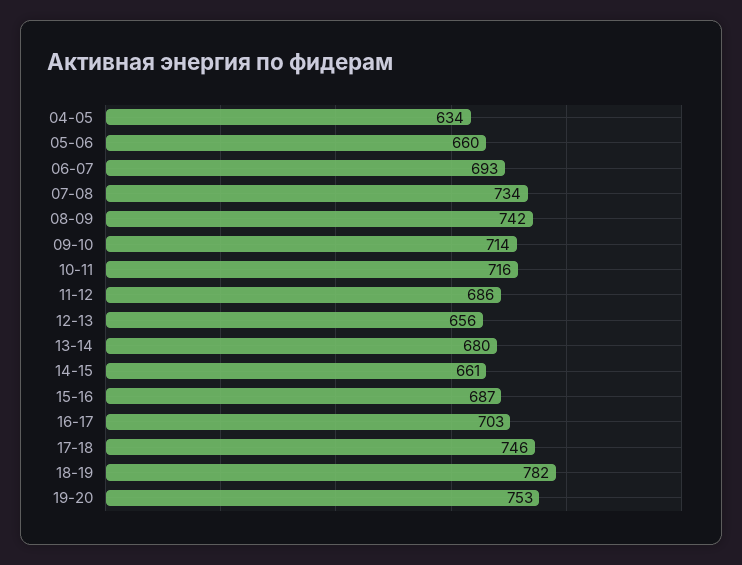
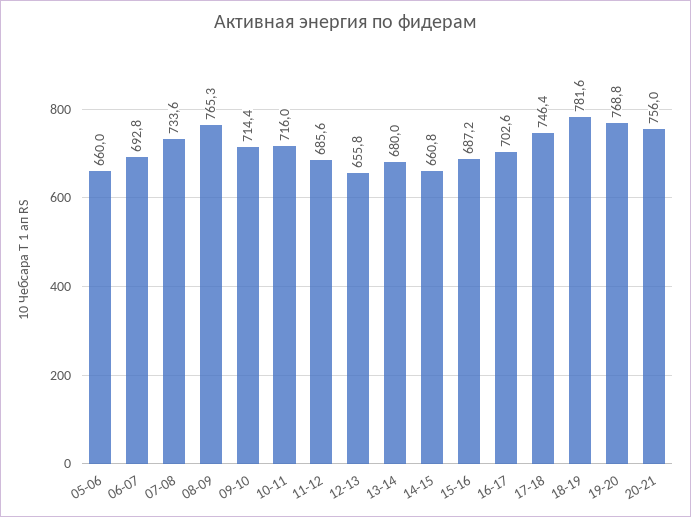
04-05: 634 -> none
08-09: 742 -> 765.3
19-20: 753 -> 768.8
20-21: none -> 756

